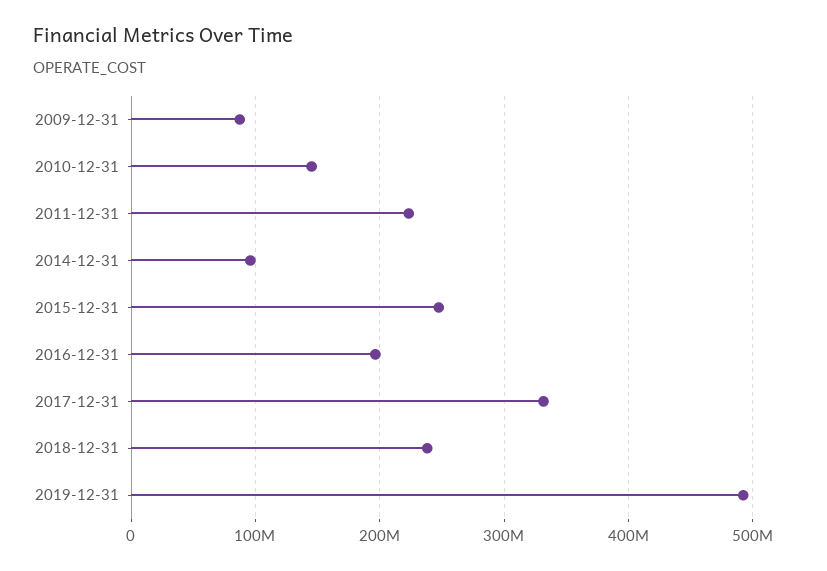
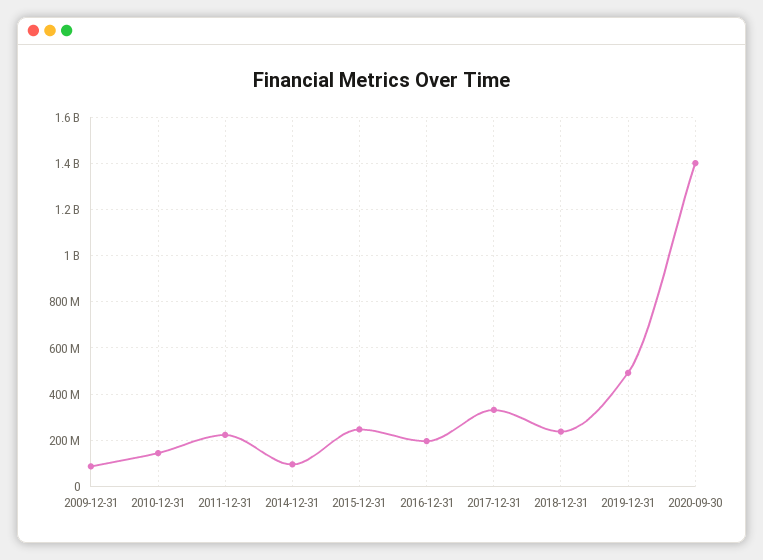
2020-09-30: none -> 1400000000

